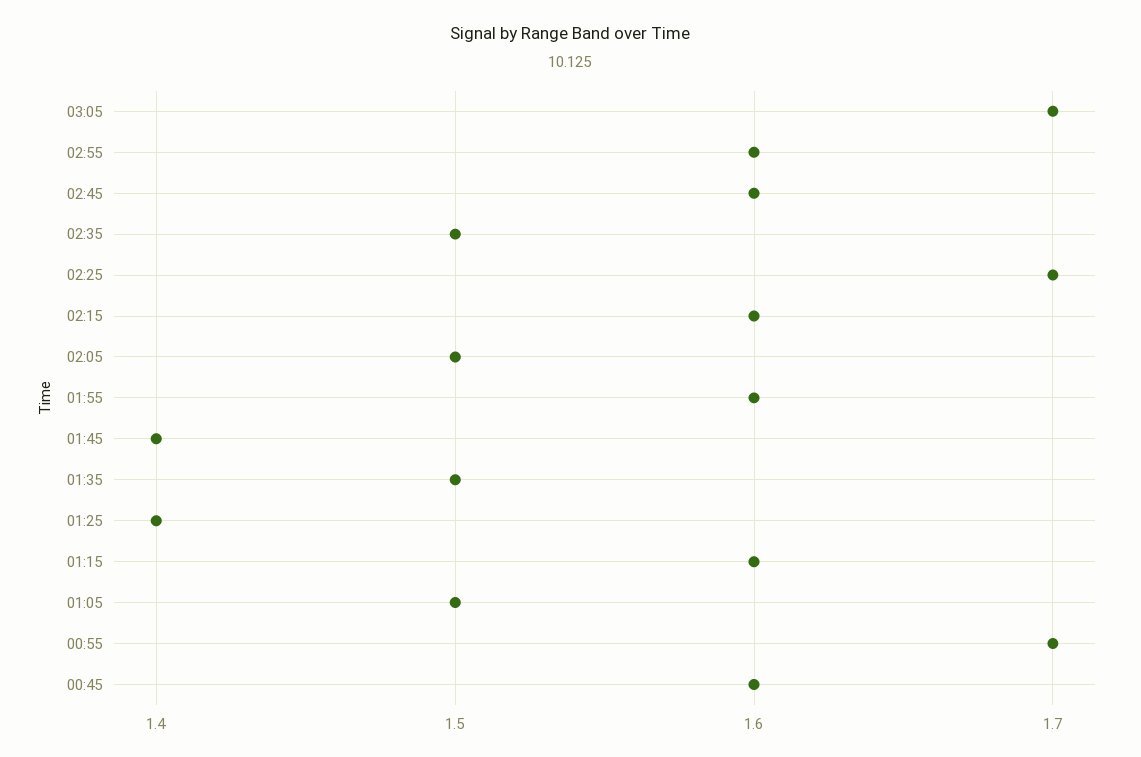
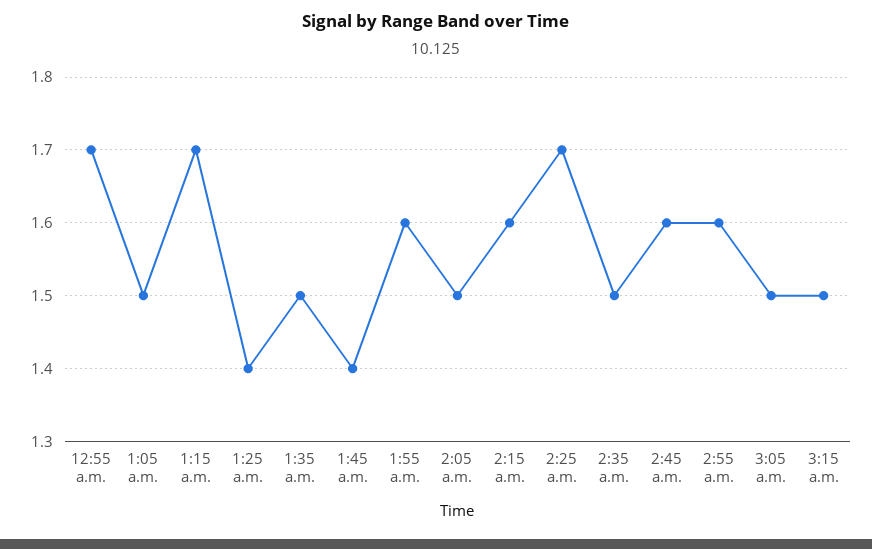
03:05: 1.7 -> 1.5
01:15: 1.6 -> 1.7
00:45: 1.6 -> none
3:15 a.m.: none -> 1.5

